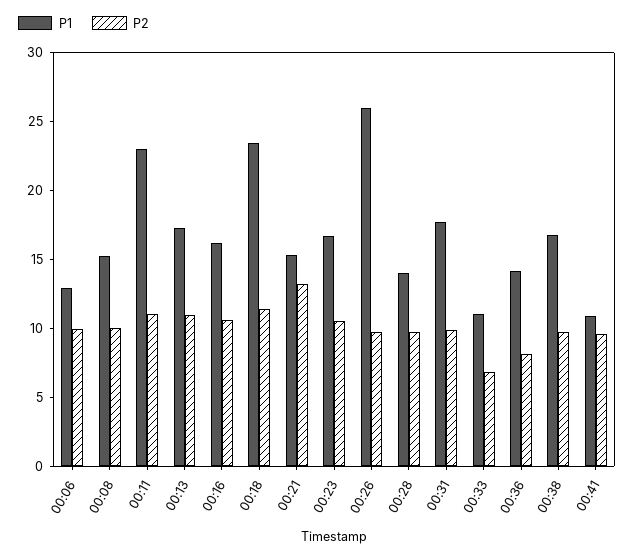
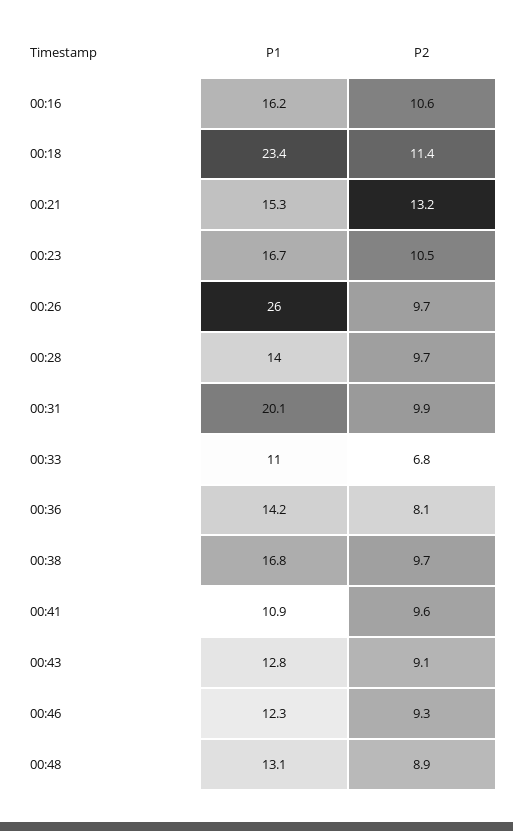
P1, 00:06: 13 -> none
P2, 00:06: 10 -> none
P1, 00:08: 15 -> none
P2, 00:08: 10 -> none
P1, 00:11: 23 -> none
P2, 00:11: 11 -> none
P1, 00:13: 17 -> none
P2, 00:13: 11 -> none
P1, 00:31: 18 -> 20.1
P1, 00:43: none -> 12.8
P2, 00:43: none -> 9.1
P1, 00:46: none -> 12.3
P2, 00:46: none -> 9.3
P1, 00:48: none -> 13.1
P2, 00:48: none -> 8.9

